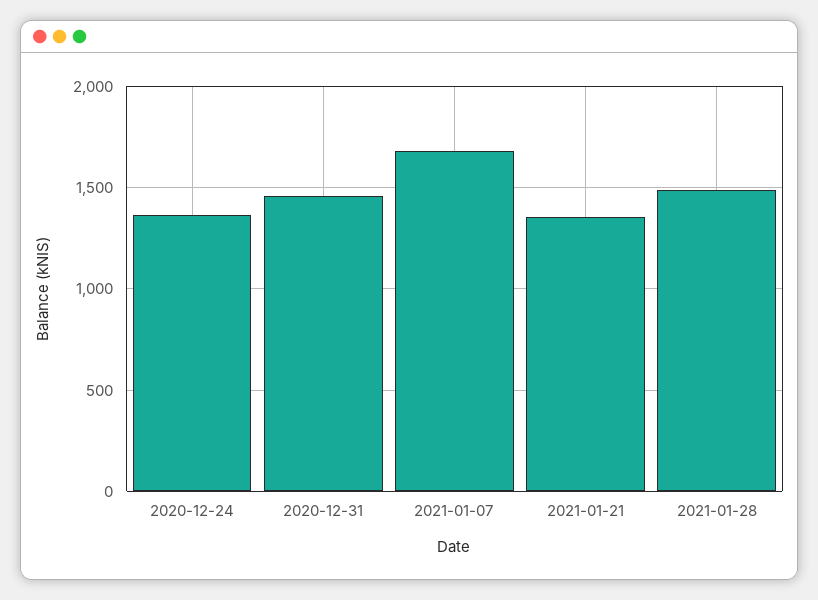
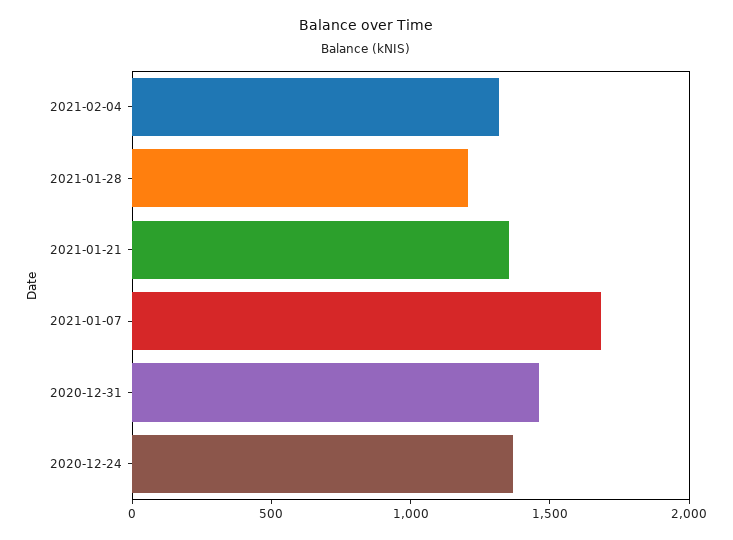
2021-01-28: 1500 -> 1200
2021-02-04: none -> 1300

